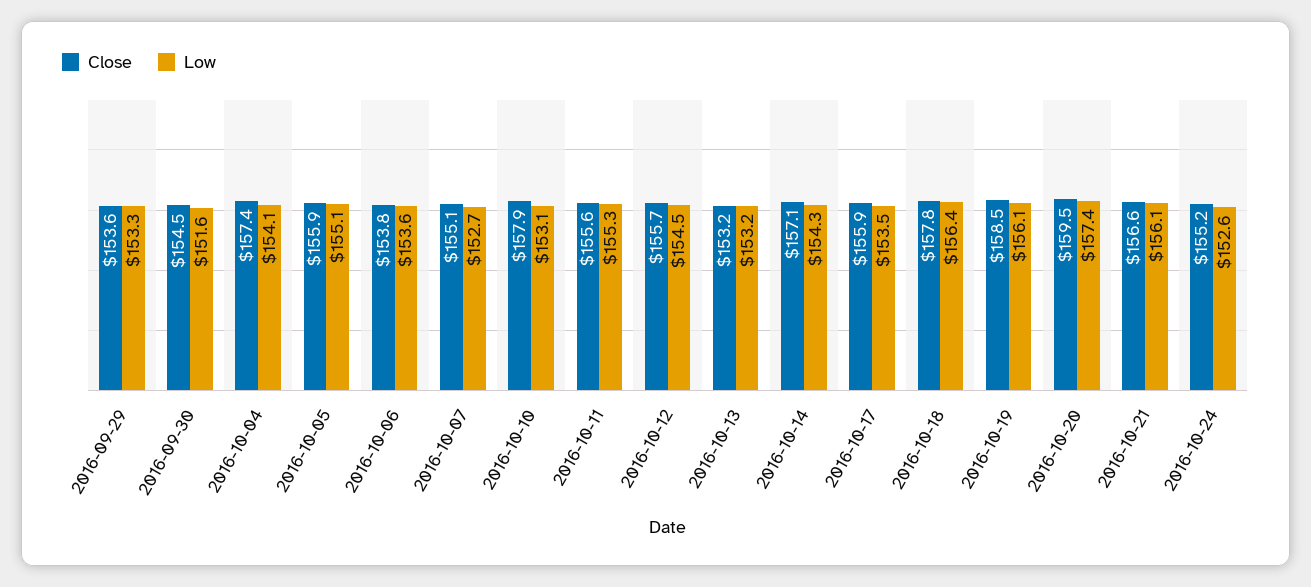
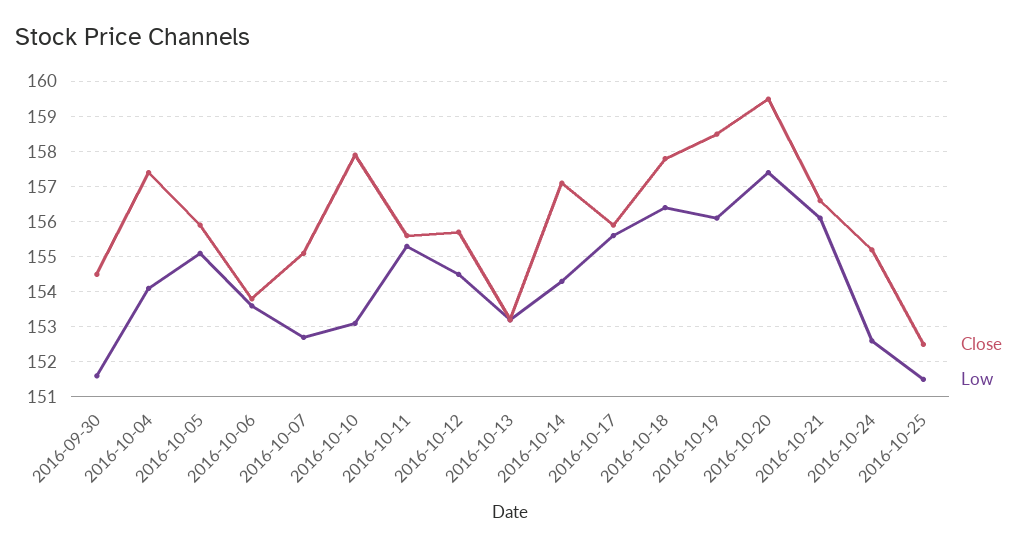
Close, 2016-09-29: 153.6 -> none
Low, 2016-09-29: 153.3 -> none
Low, 2016-10-17: 153.5 -> 155.5
Close, 2016-10-25: none -> 152.5
Low, 2016-10-25: none -> 151.5

